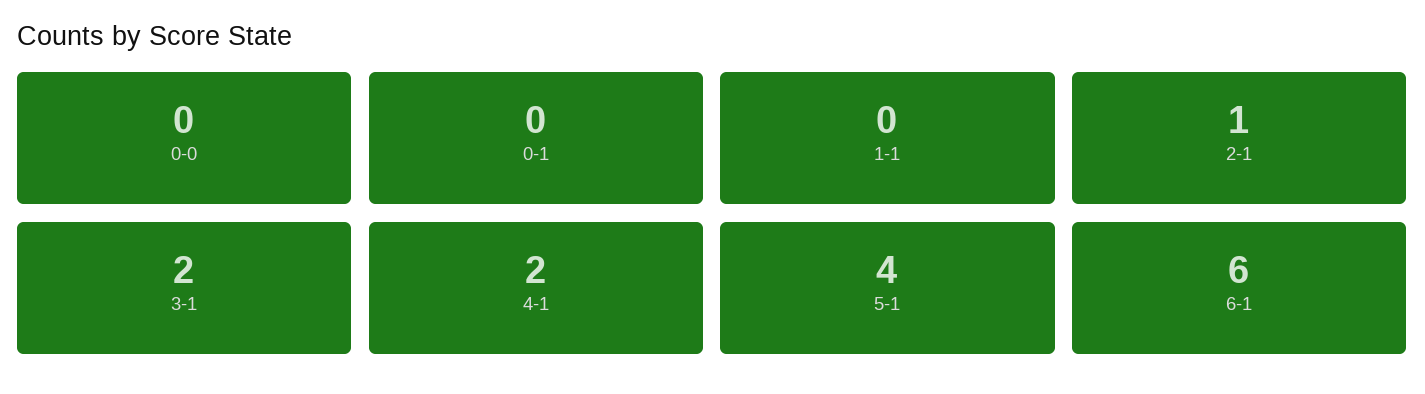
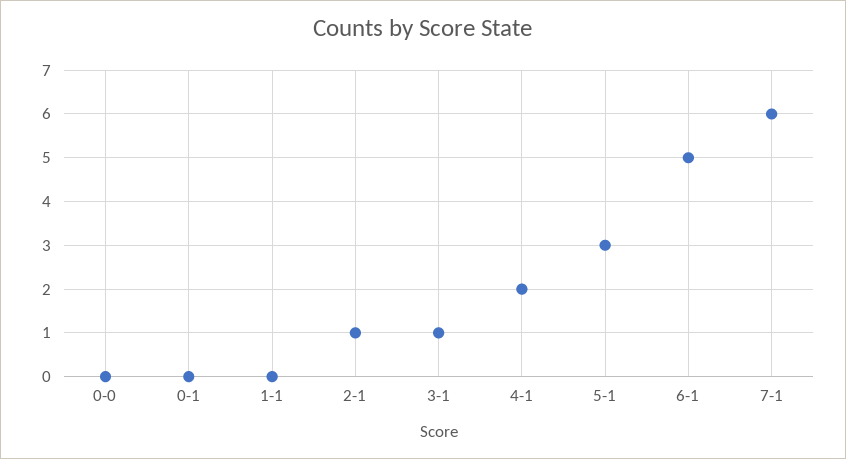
3-1: 2 -> 1
5-1: 4 -> 3
6-1: 6 -> 5
7-1: none -> 6

